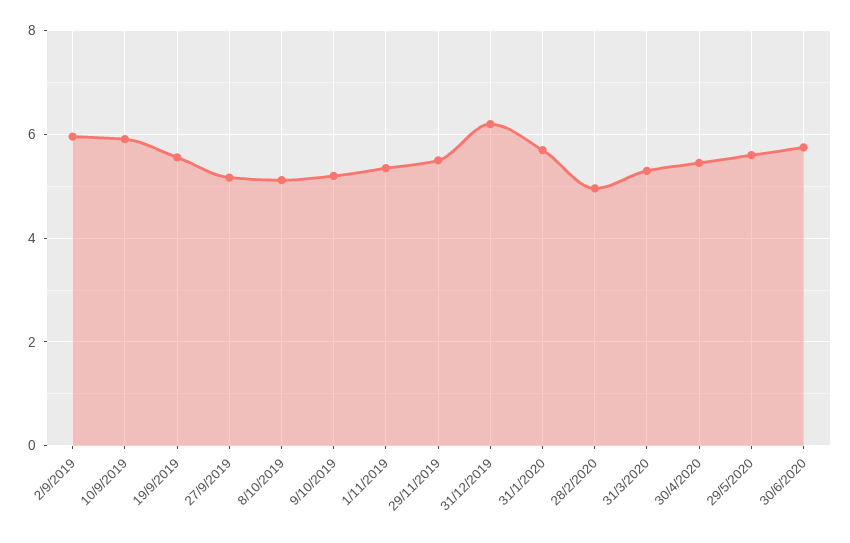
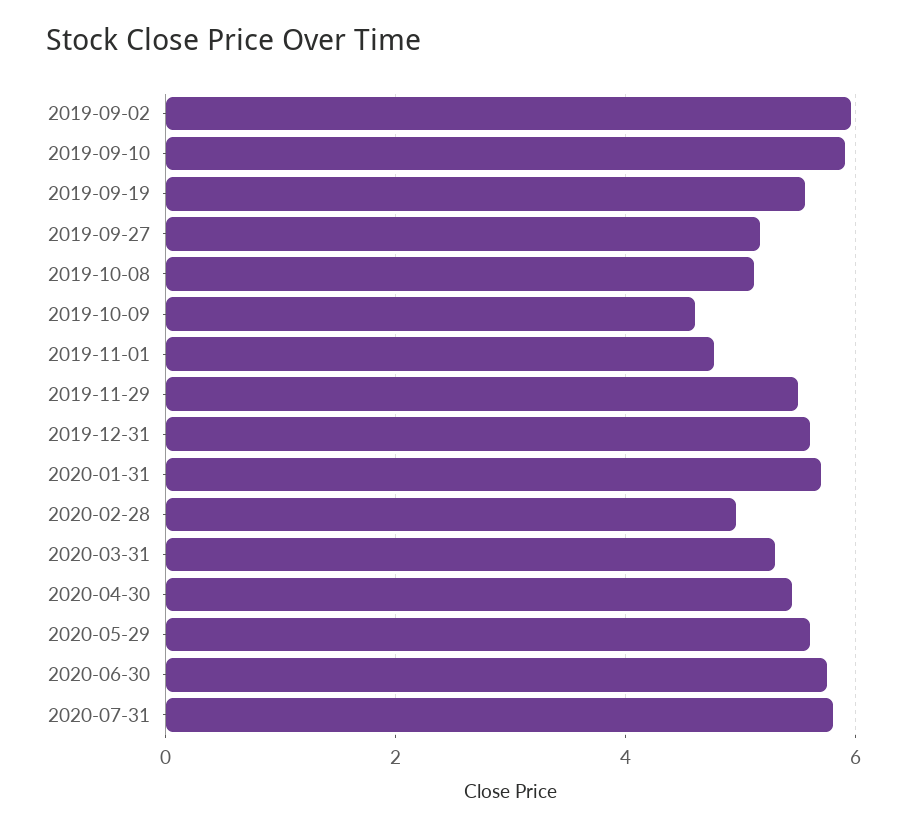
9/10/2019: 5.2 -> 4.6
1/11/2019: 5.4 -> 4.8
31/12/2019: 6.2 -> 5.6
2020-07-31: none -> 5.8

